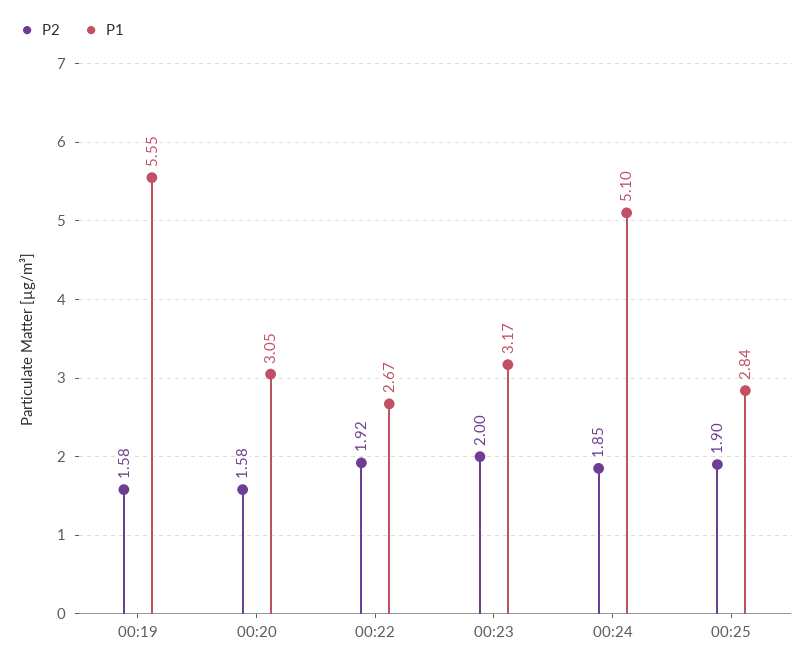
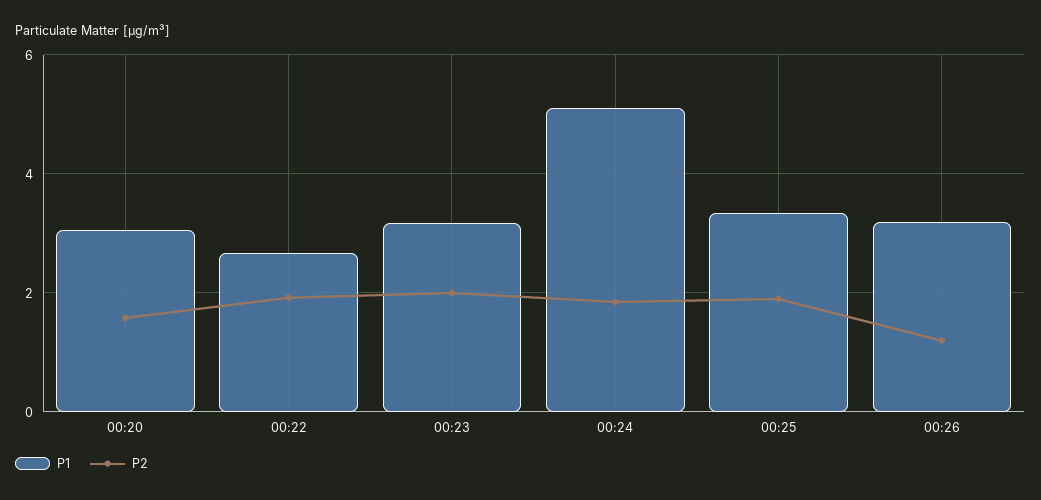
P2, 00:19: 1.58 -> none
P1, 00:19: 5.55 -> none
P1, 00:25: 2.84 -> 3.4
P1, 00:26: none -> 3.2
P2, 00:26: none -> 1.2

